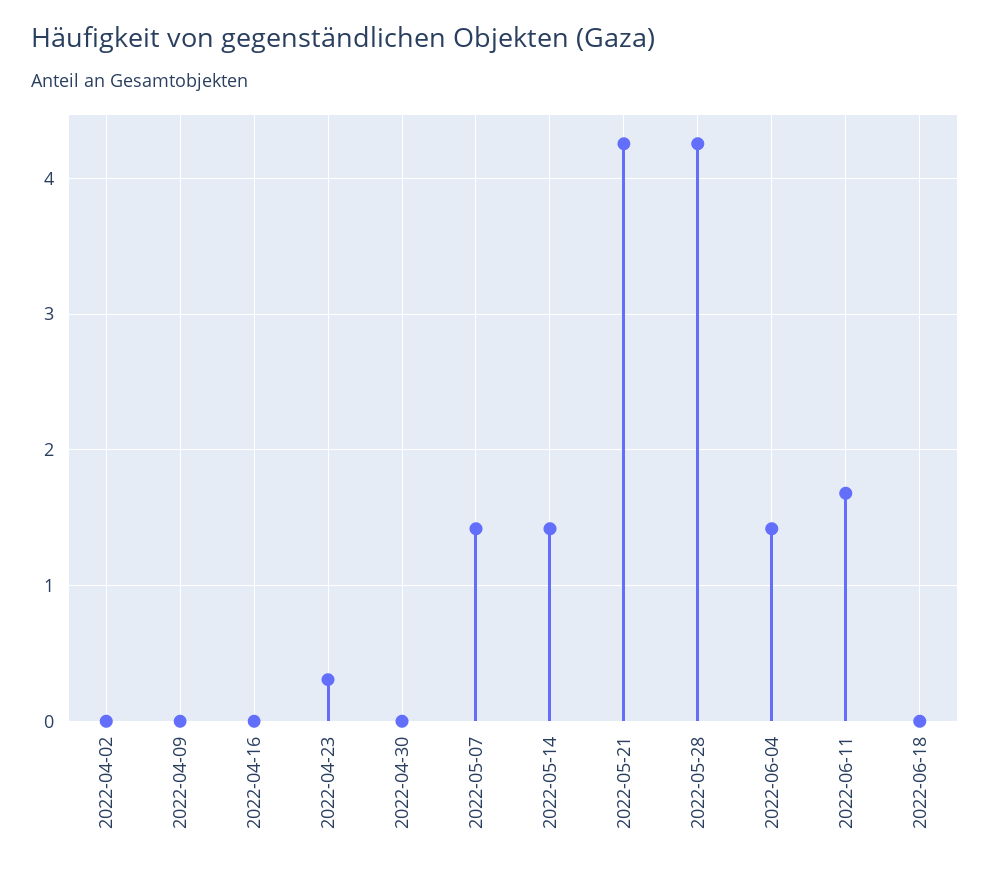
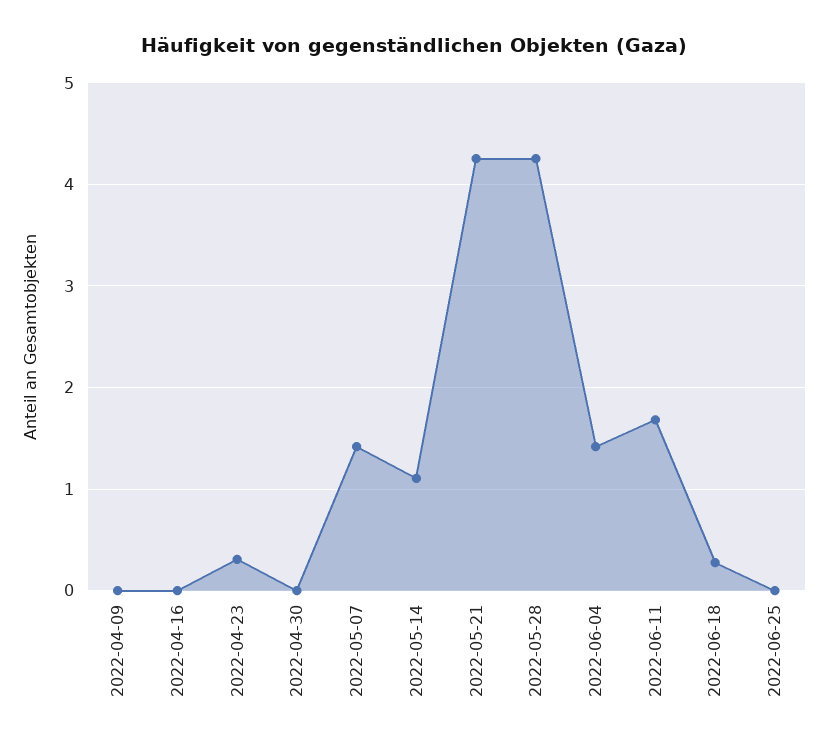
2022-04-02: 0 -> none
2022-05-14: 1.4 -> 1.1
2022-06-18: 0 -> 0.3
2022-06-25: none -> 0

